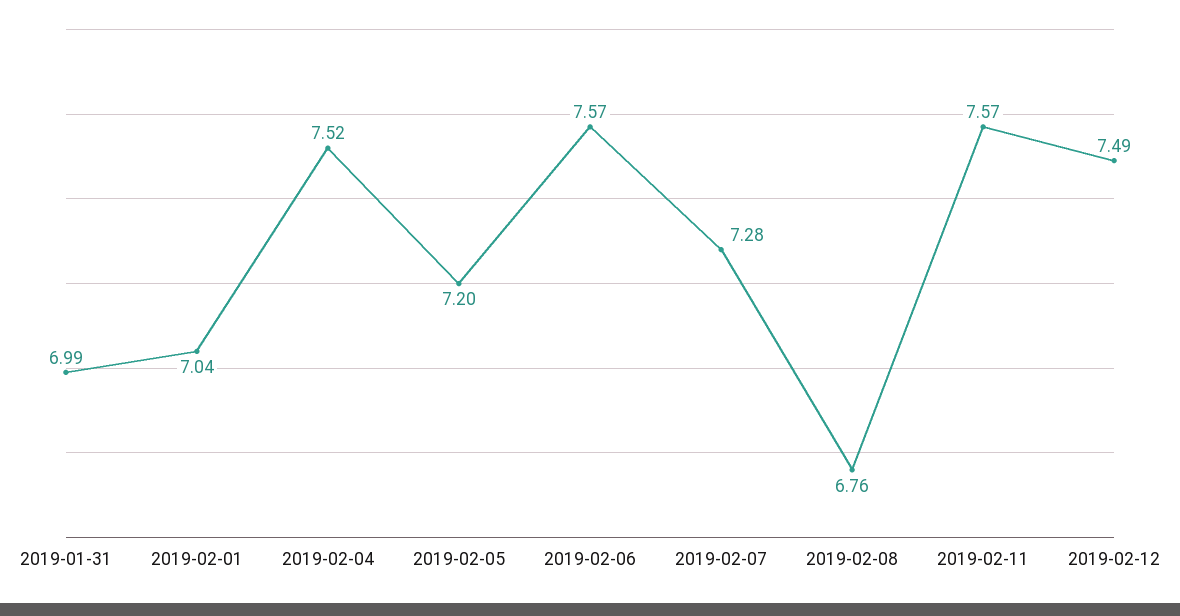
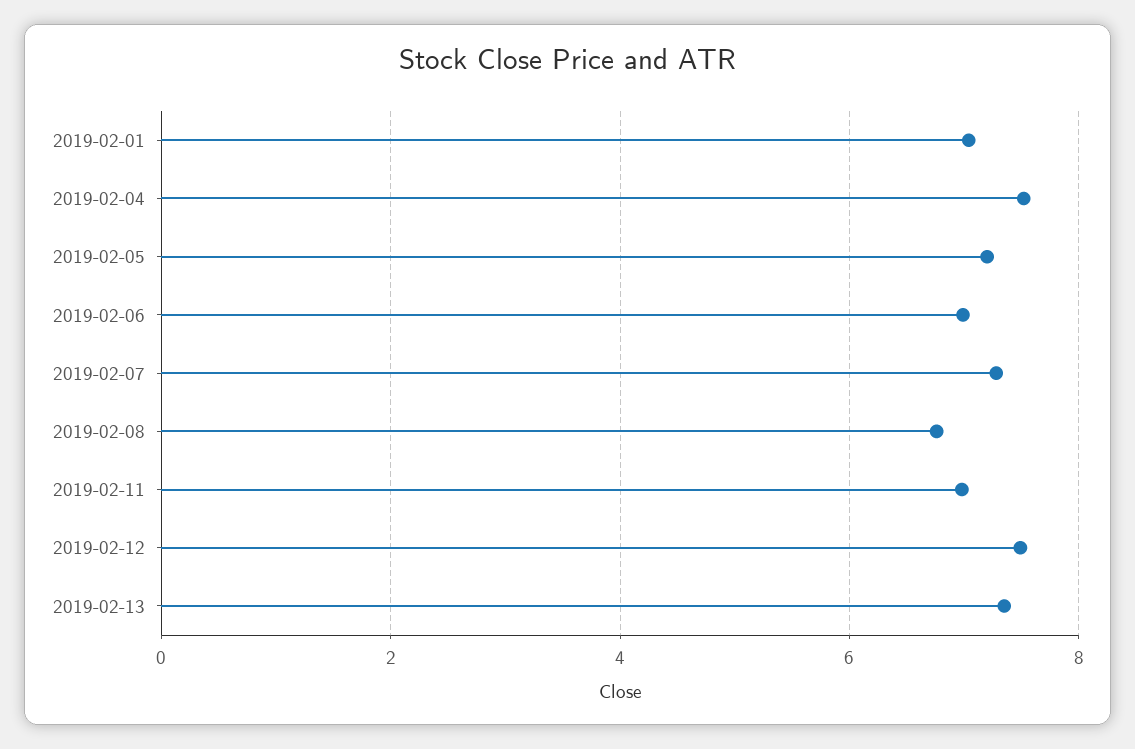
2019-01-31: 6.99 -> none
2019-02-06: 7.57 -> 7
2019-02-11: 7.57 -> 7
2019-02-13: none -> 7.4

